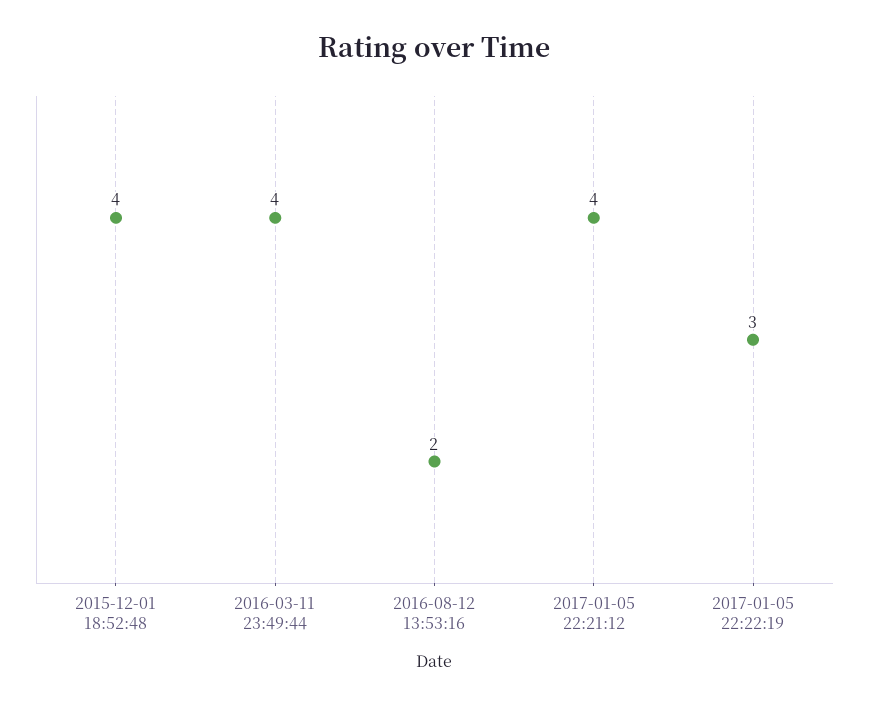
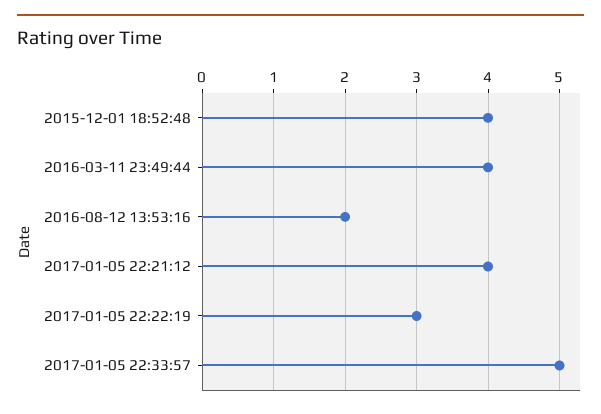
2017-01-05 22:33:57: none -> 5

